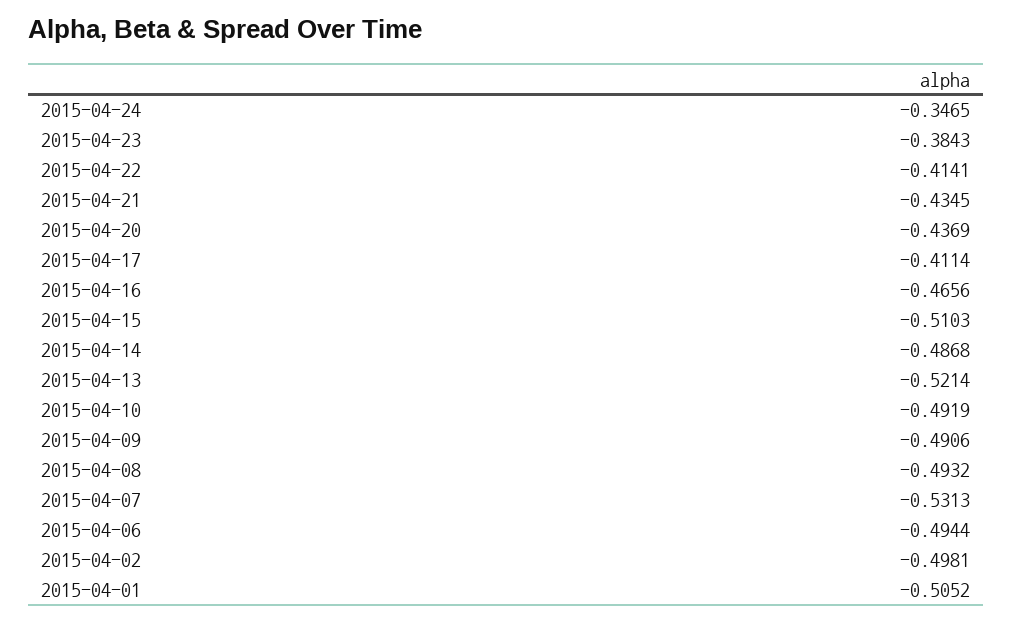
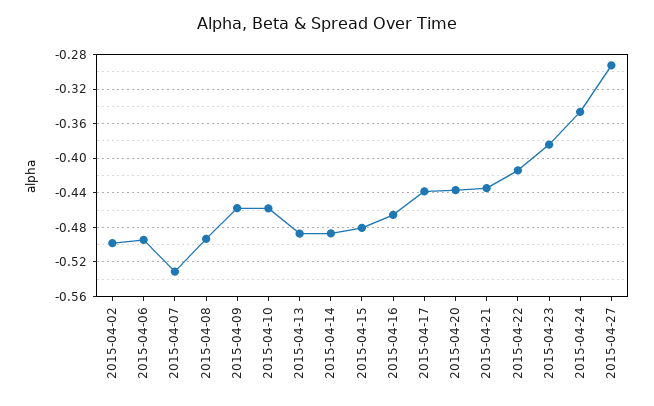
2015-04-17: -0.4114 -> -0.44
2015-04-15: -0.5103 -> -0.48
2015-04-13: -0.5214 -> -0.49
2015-04-10: -0.4919 -> -0.46
2015-04-09: -0.4906 -> -0.46
2015-04-01: -0.5052 -> none
2015-04-27: none -> -0.29

